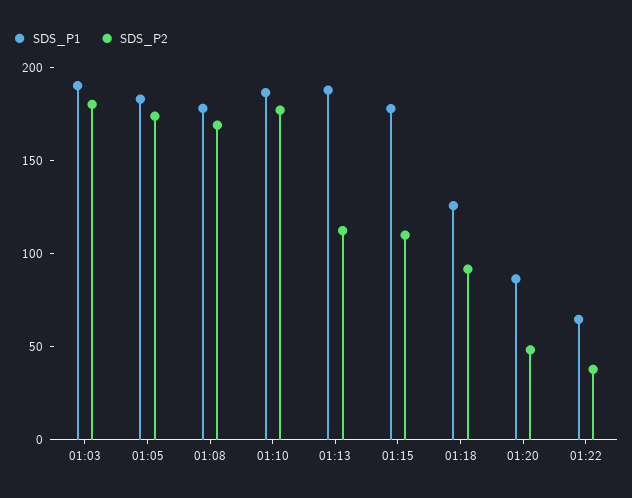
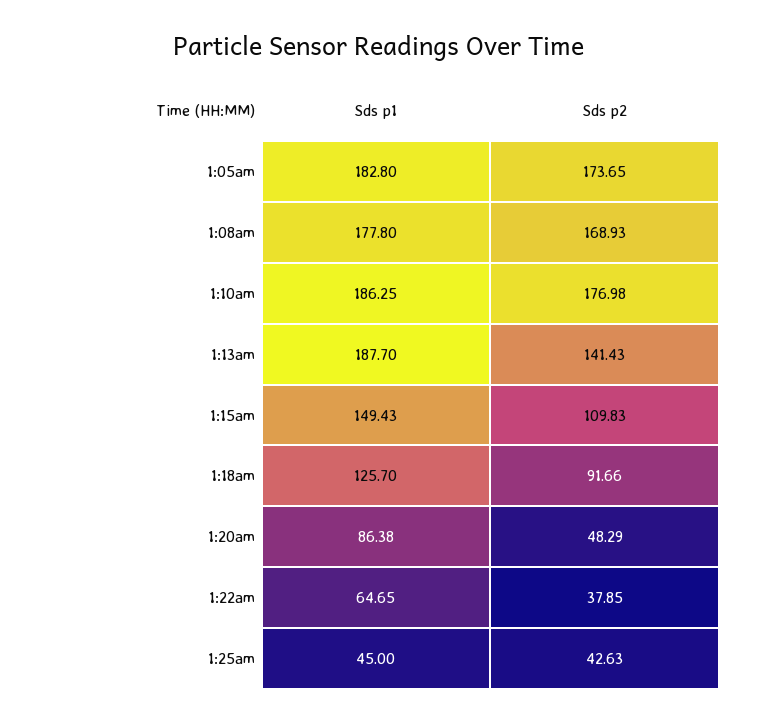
SDS_P1, 01:03: 190 -> none
SDS_P2, 01:03: 180 -> none
SDS_P2, 01:13: 110 -> 141.43
SDS_P1, 01:15: 180 -> 149.43
SDS_P1, 1:25am: none -> 45
SDS_P2, 1:25am: none -> 42.63

